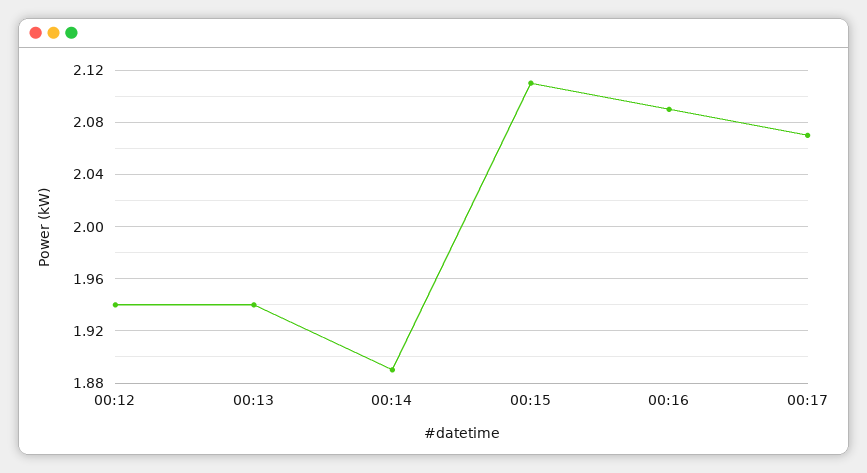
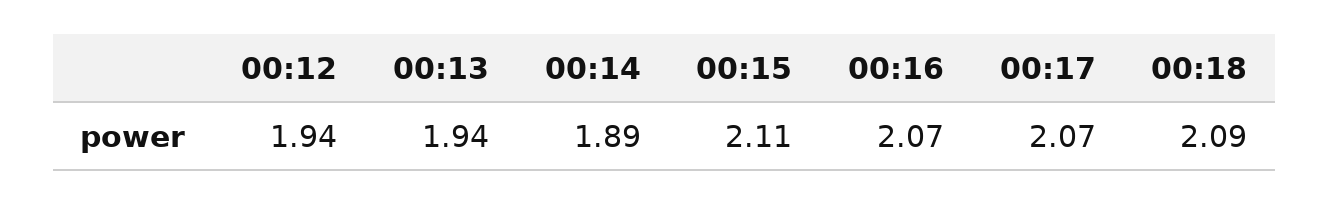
00:16: 2.09 -> 2.07
00:18: none -> 2.09

